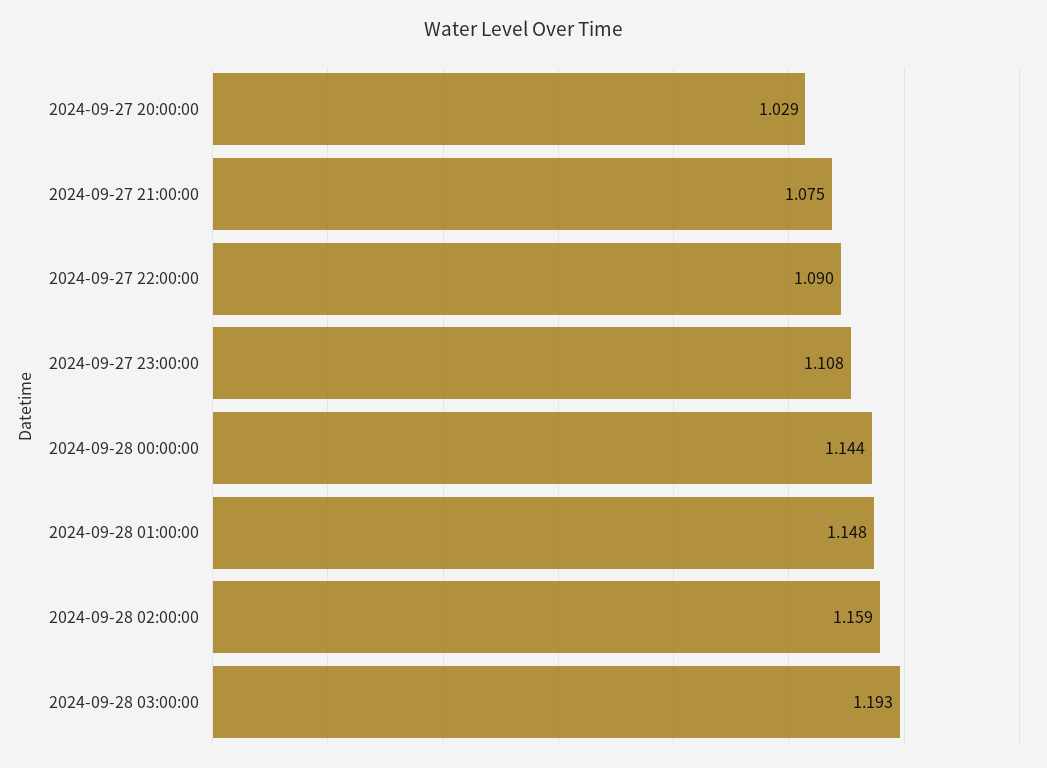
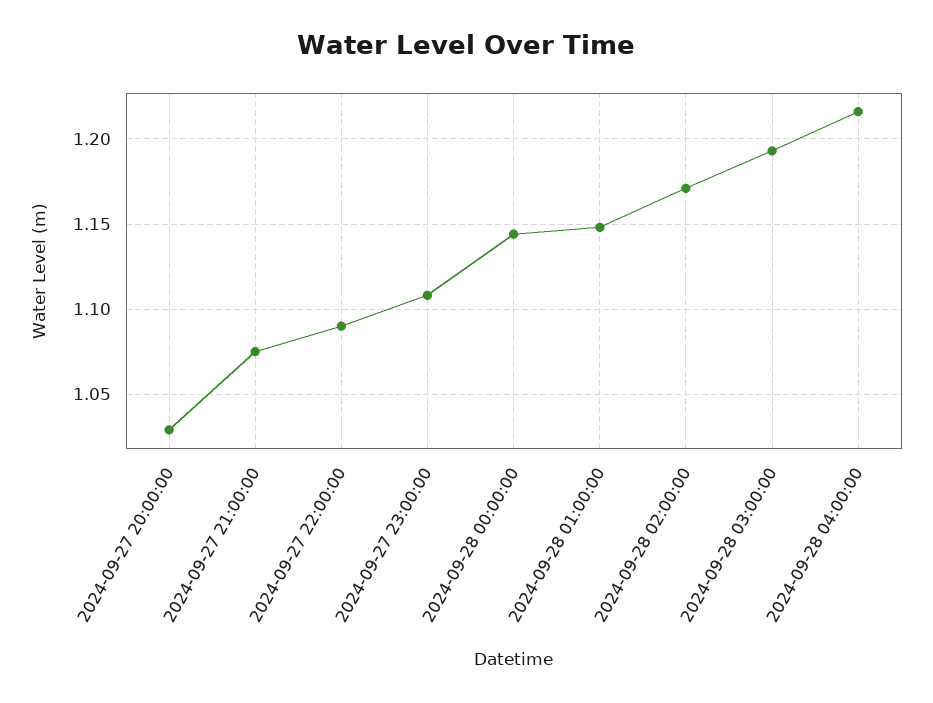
2024-09-28 02:00:00: 1.159 -> 1.17
2024-09-28 04:00:00: none -> 1.215

